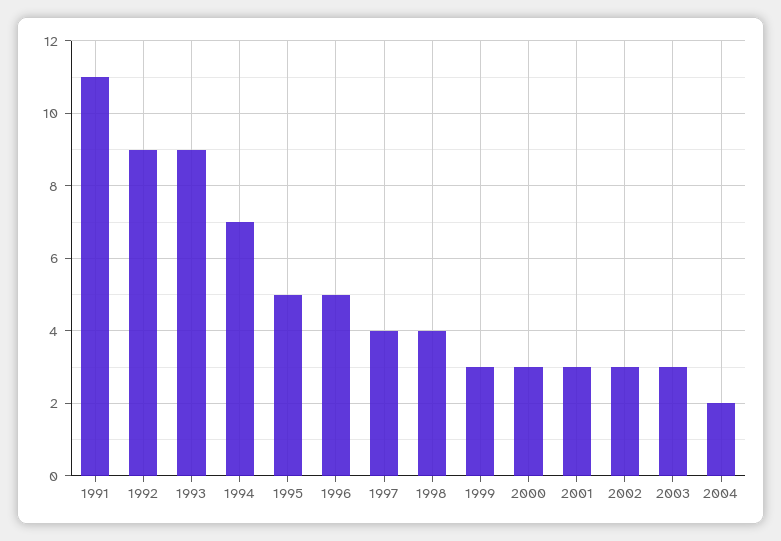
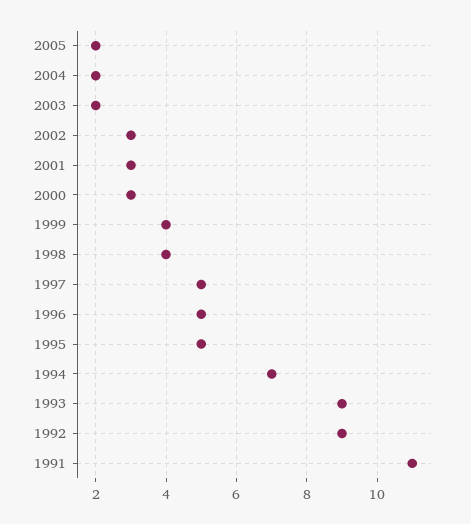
1997: 4 -> 5
1999: 3 -> 4
2003: 3 -> 2
2005: none -> 2

